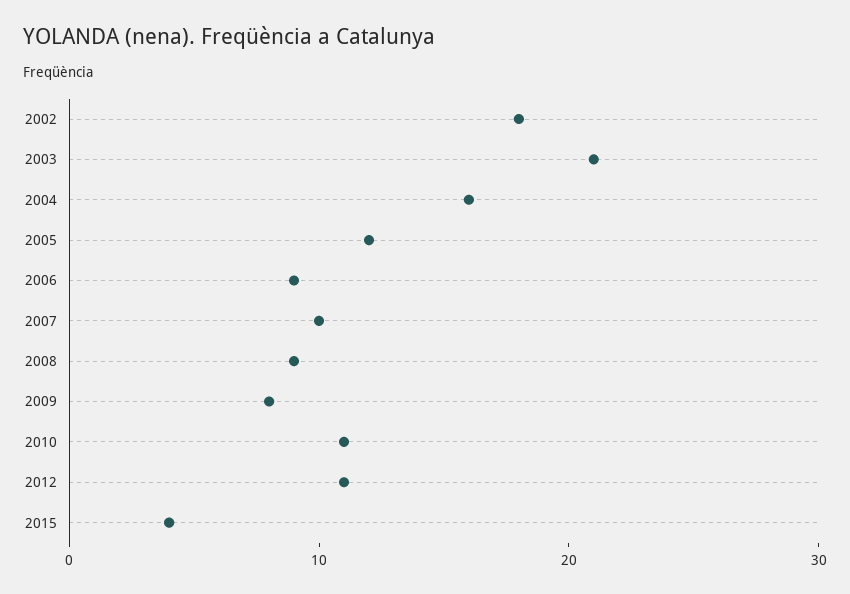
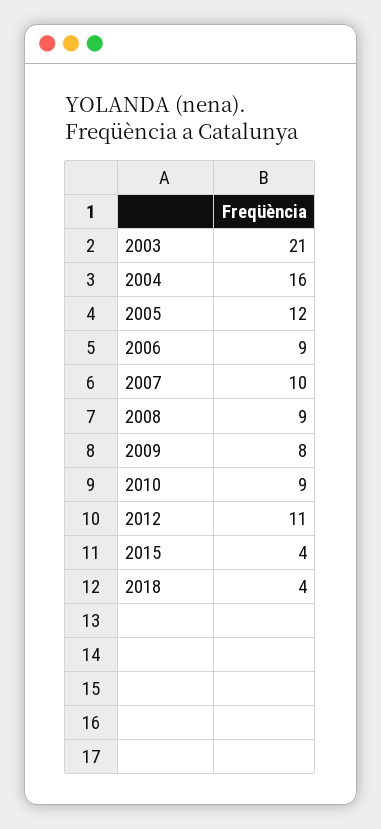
2002: 18 -> none
2010: 11 -> 9
2018: none -> 4

